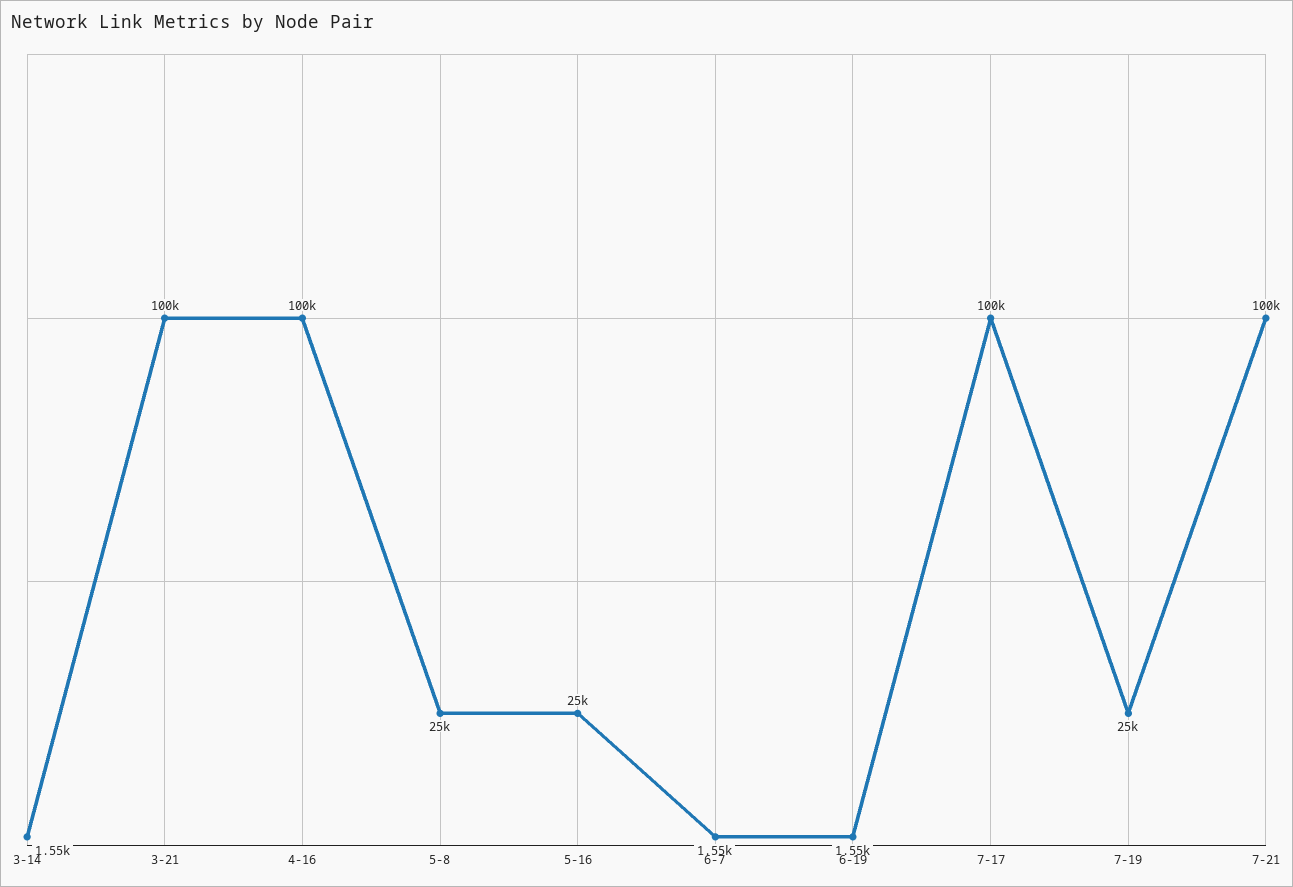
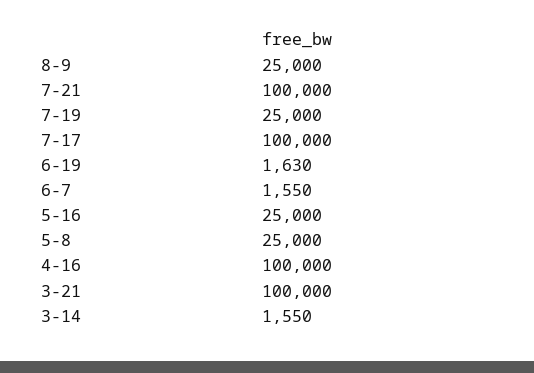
6-19: 1550 -> 1630
8-9: none -> 25000

